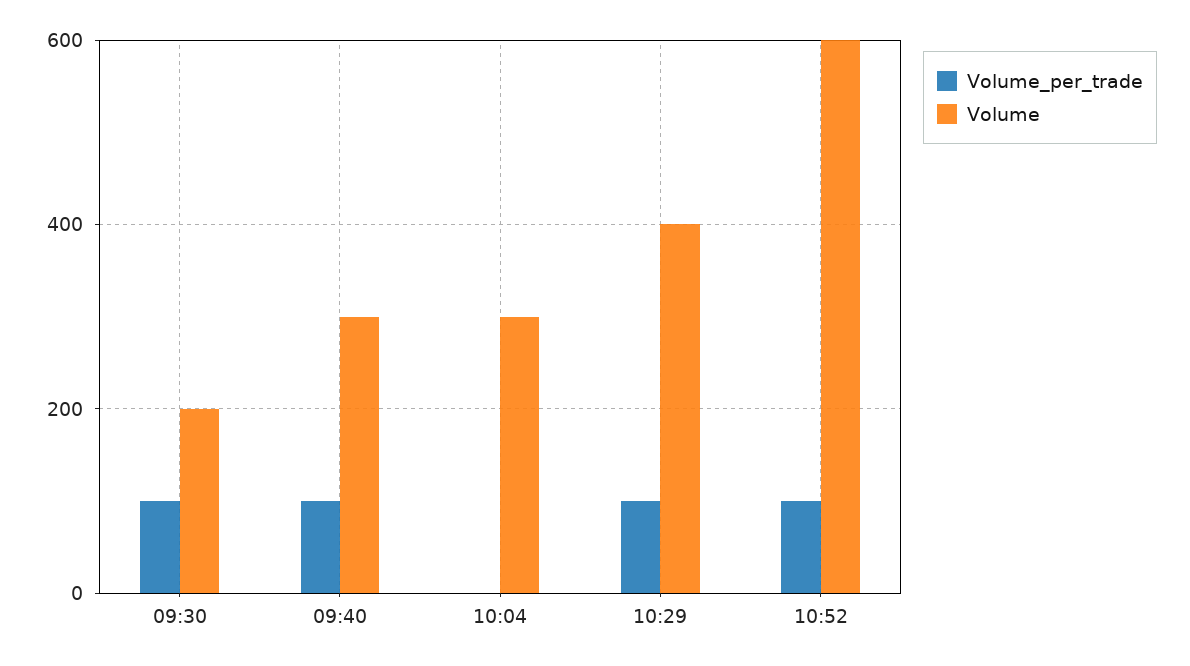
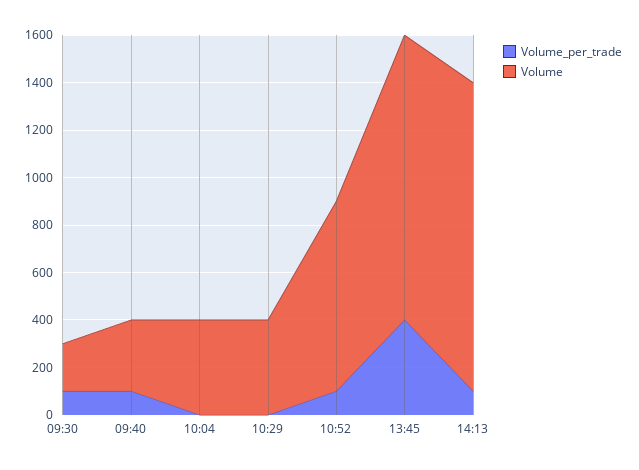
Volume, 10:04: 300 -> 400
Volume_per_trade, 10:29: 100 -> 0
Volume, 10:52: 600 -> 800
Volume_per_trade, 13:45: none -> 400
Volume, 13:45: none -> 1200
Volume_per_trade, 14:13: none -> 100
Volume, 14:13: none -> 1300

